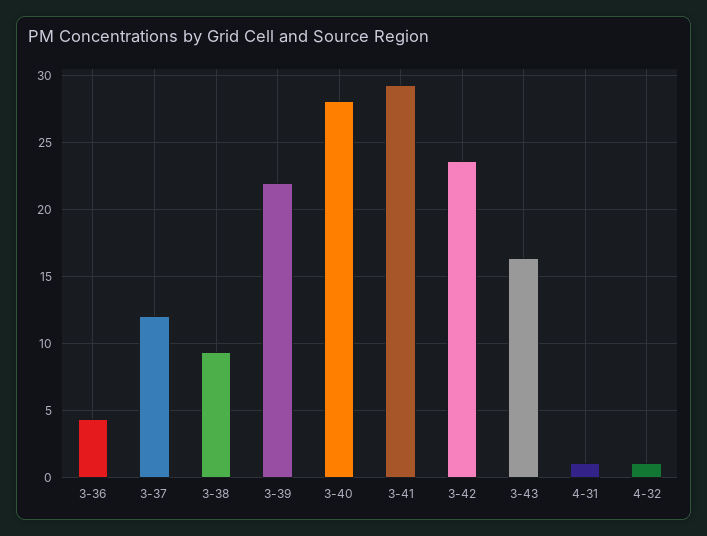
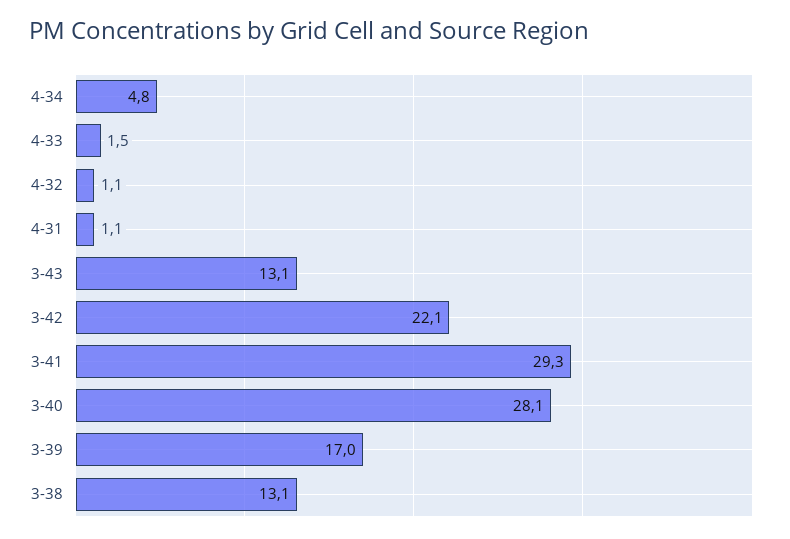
3-36: 4.5 -> none
3-37: 12 -> none
3-38: 9.5 -> 13.1
3-39: 22 -> 17
3-42: 23.5 -> 22.1
3-43: 16.5 -> 13.1
4-34: none -> 4.8
4-33: none -> 1.5

